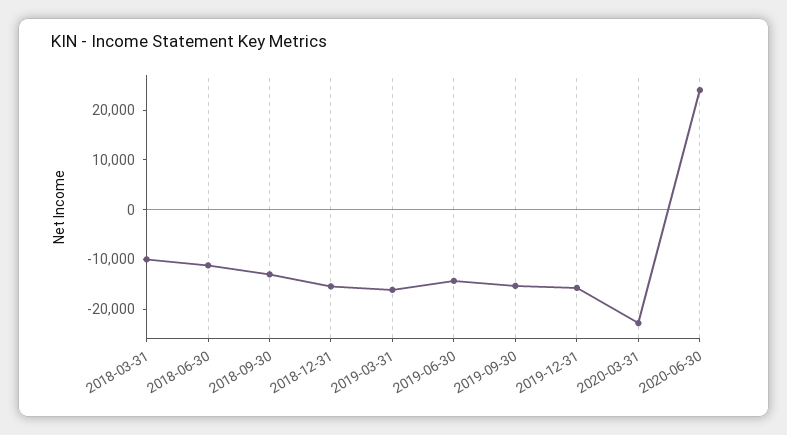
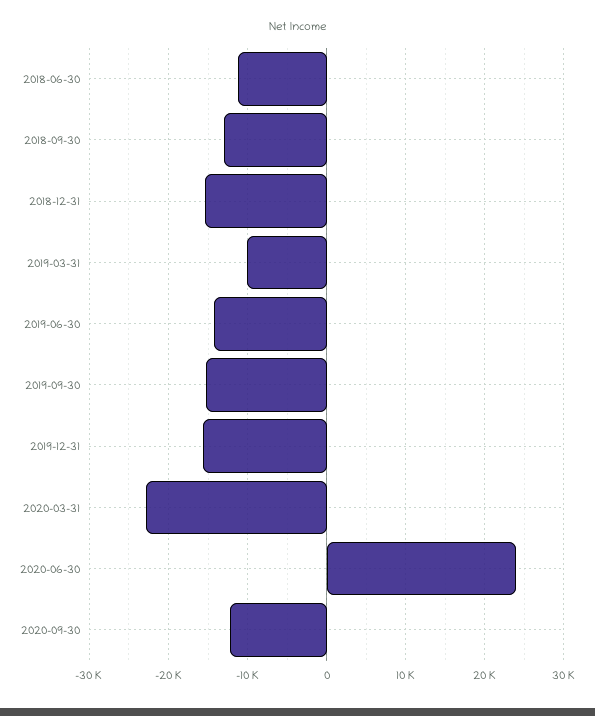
2018-03-31: -10000 -> none
2019-03-31: -16000 -> -10000
2020-09-30: none -> -12000

